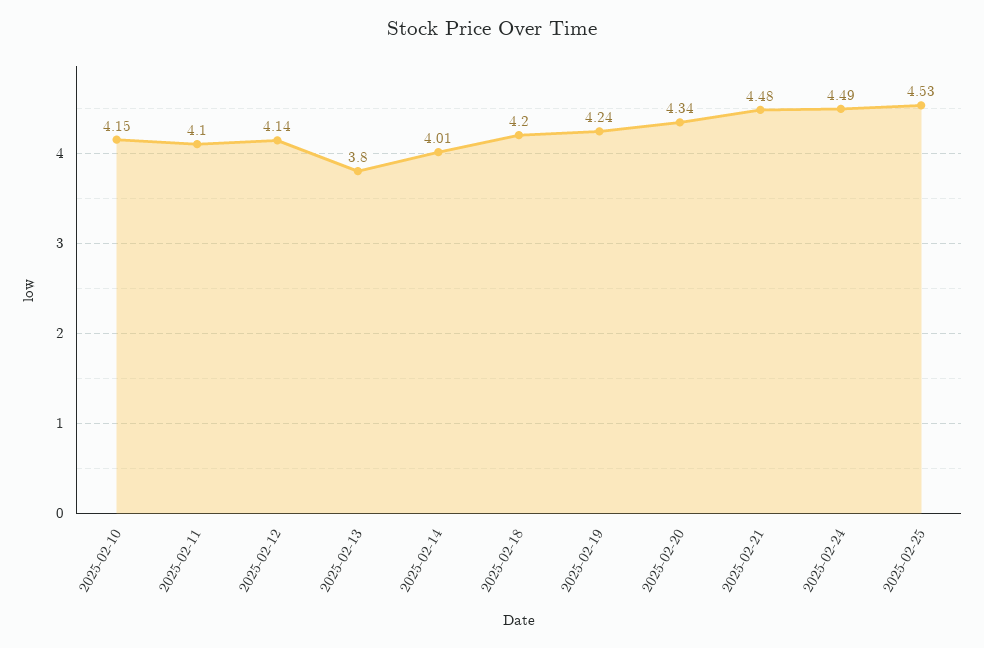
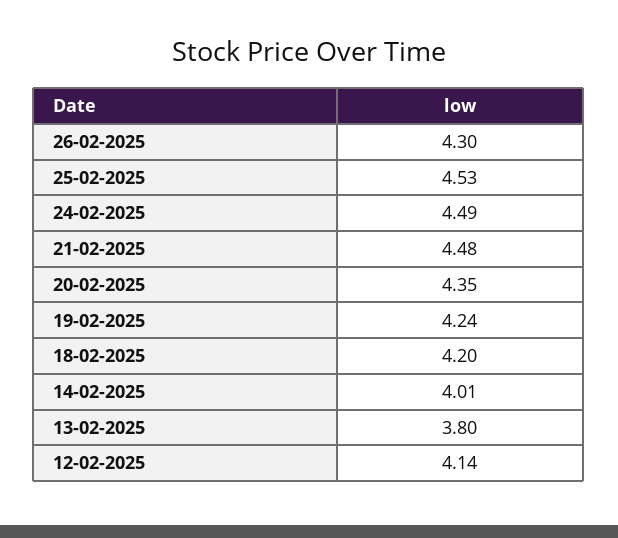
2025-02-10: 4.15 -> none
2025-02-11: 4.1 -> none
2025-02-20: 4.34 -> 4.35
26-02-2025: none -> 4.3

